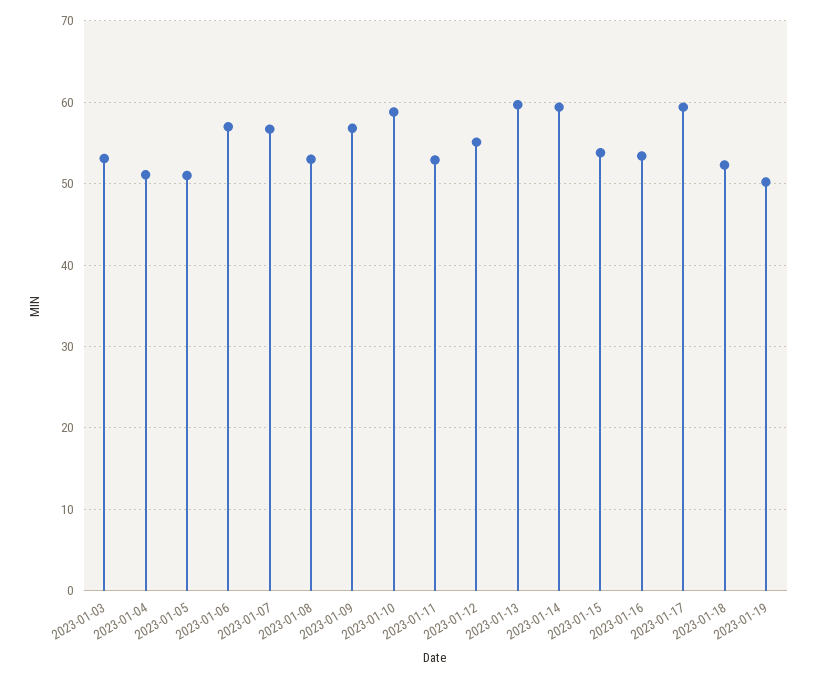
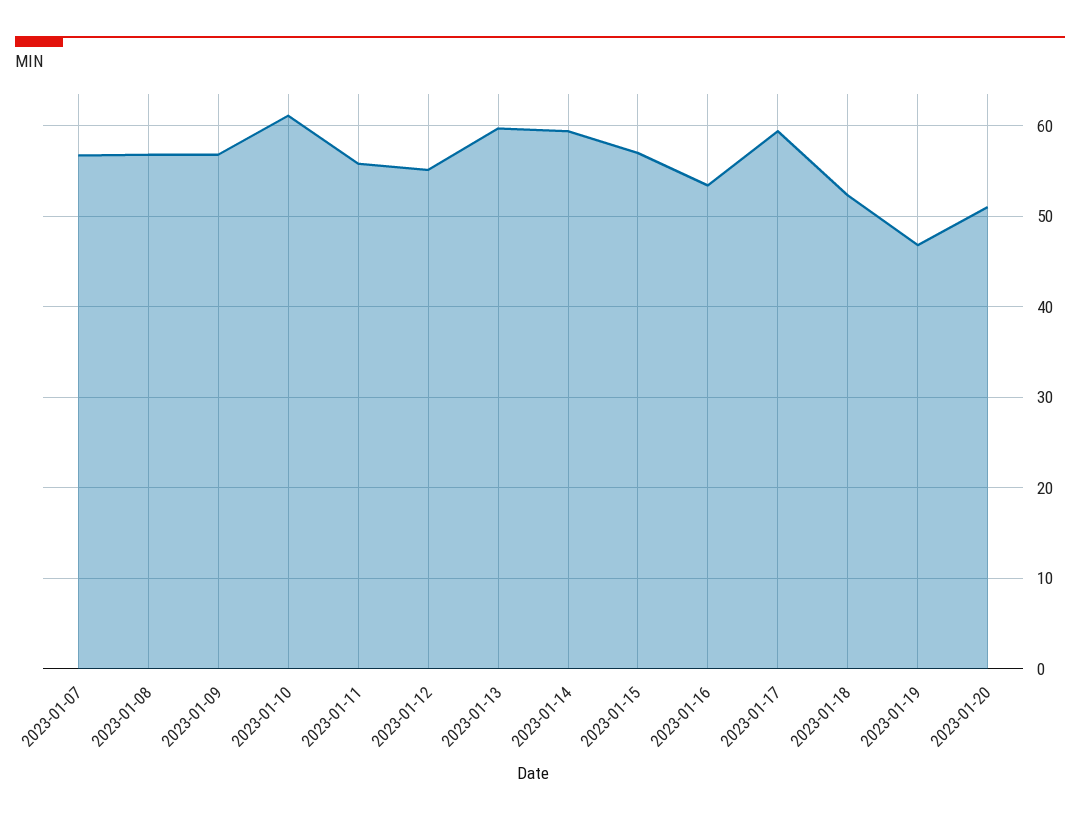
2023-01-03: 53 -> none
2023-01-04: 51 -> none
2023-01-05: 51 -> none
2023-01-06: 57 -> none
2023-01-08: 53 -> 57
2023-01-10: 59 -> 61
2023-01-11: 53 -> 56
2023-01-15: 54 -> 57
2023-01-19: 50 -> 47
2023-01-20: none -> 51

